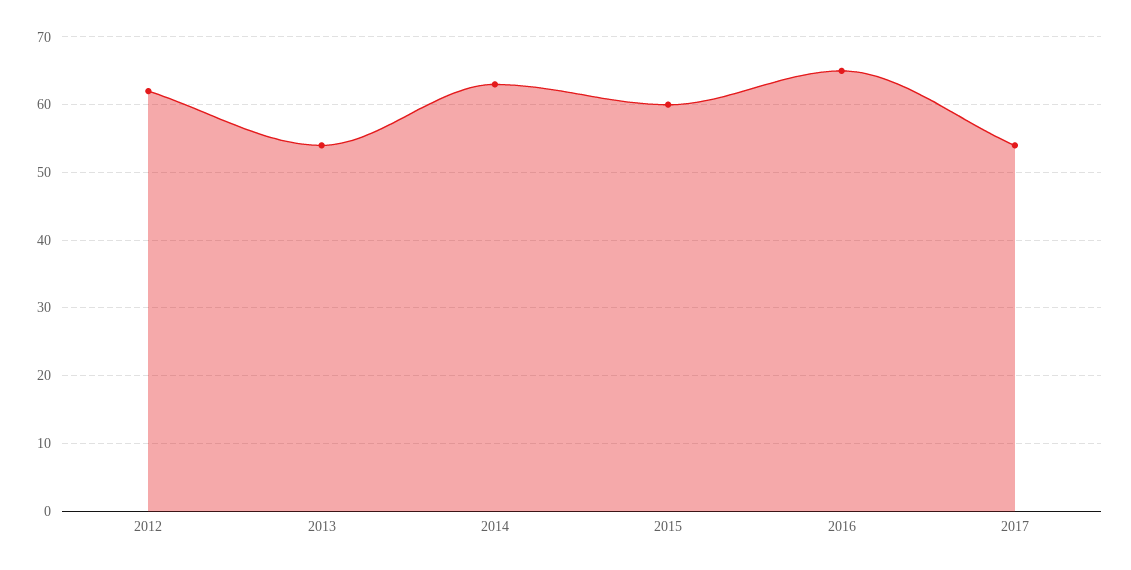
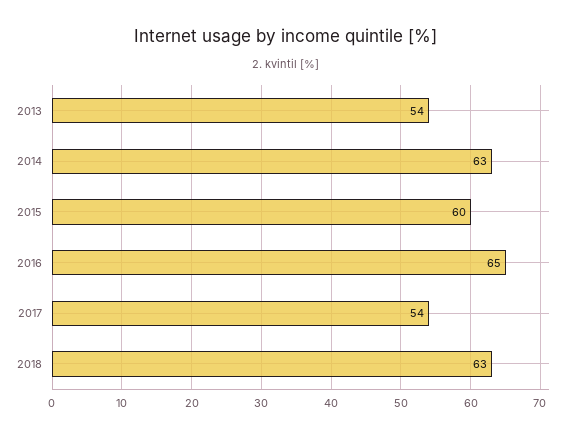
2012: 62 -> none
2018: none -> 63

